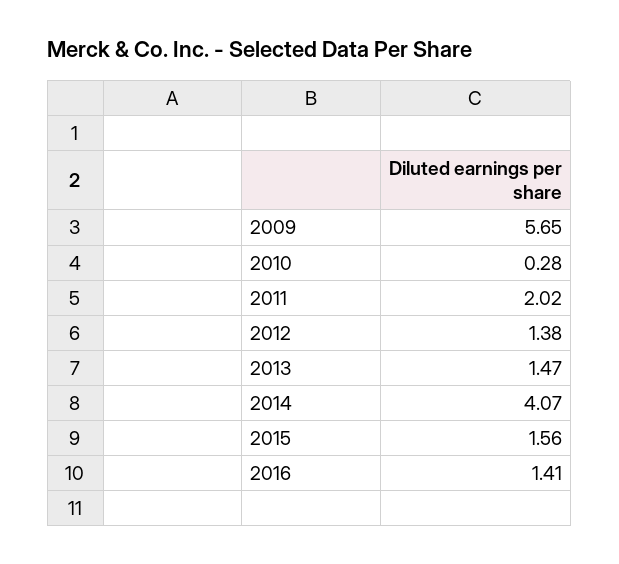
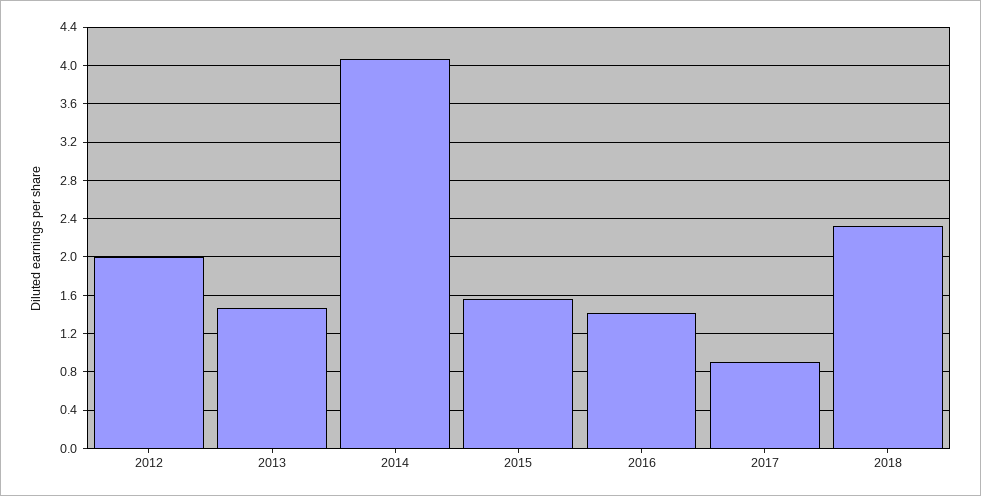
2009: 5.65 -> none
2010: 0.28 -> none
2011: 2.02 -> none
2012: 1.38 -> 2
2017: none -> 0.9
2018: none -> 2.3

